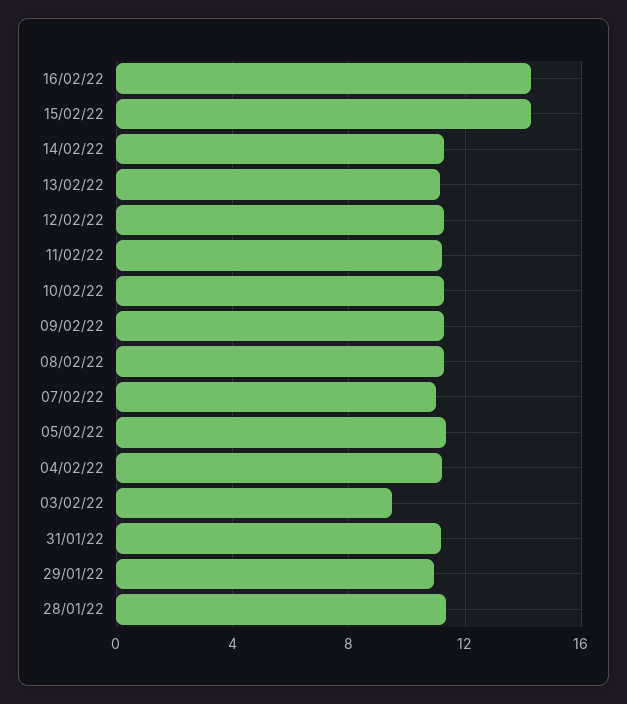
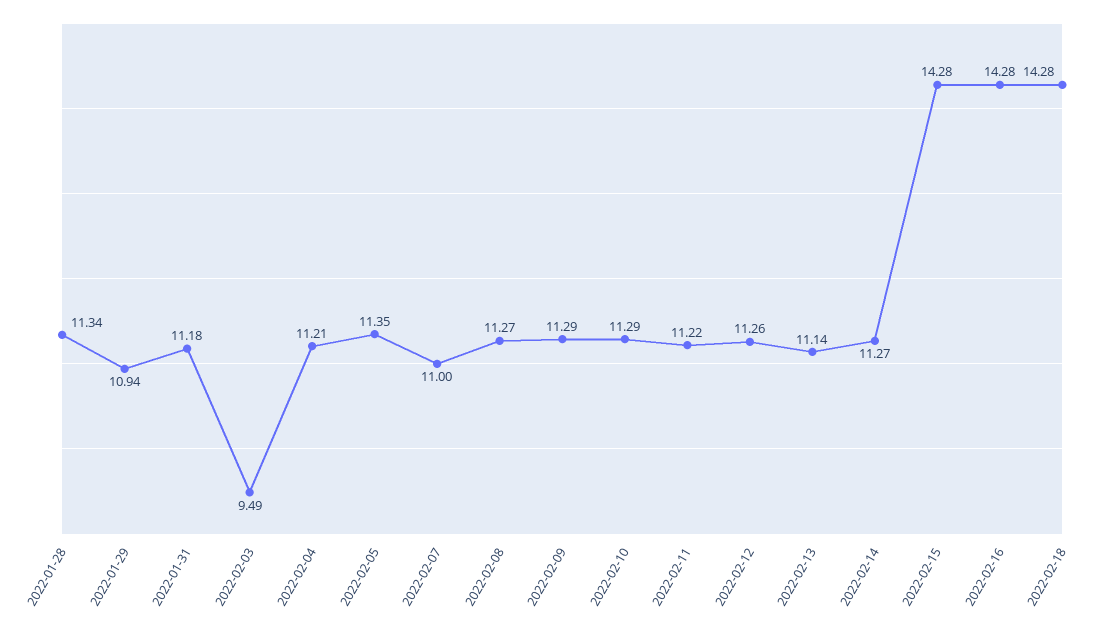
2022-02-18: none -> 14.28

